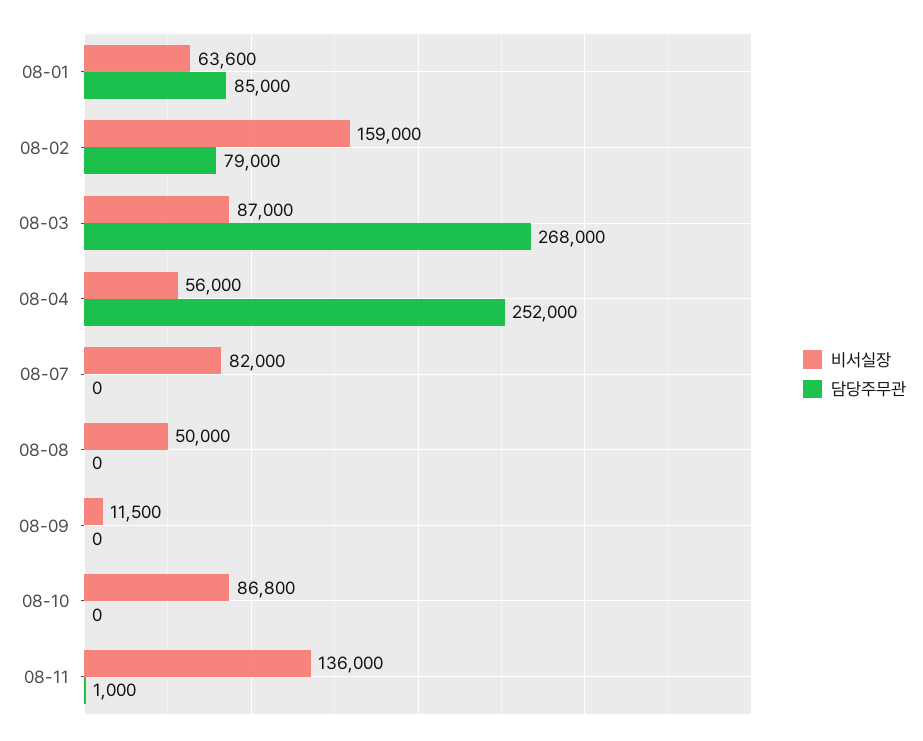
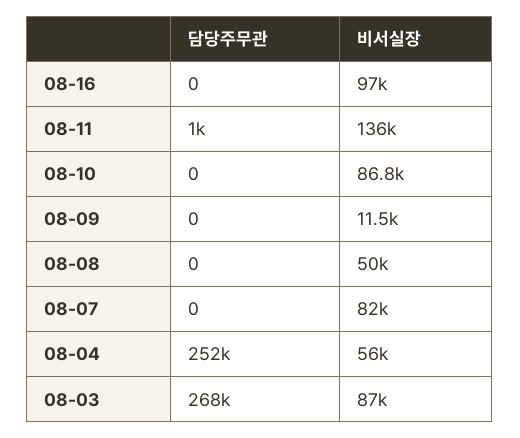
비서실장, 08-01: 63600 -> none
담당주무관, 08-01: 85000 -> none
비서실장, 08-02: 159000 -> none
담당주무관, 08-02: 79000 -> none
담당주무관, 08-16: none -> 0
비서실장, 08-16: none -> 97000

